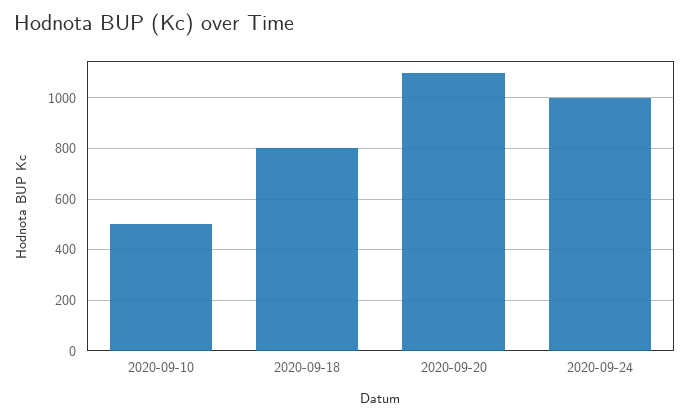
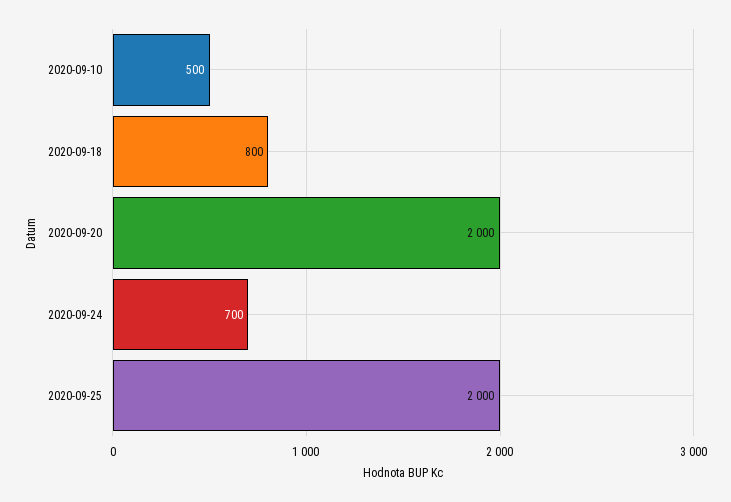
2020-09-20: 1100 -> 2000
2020-09-24: 1000 -> 700
2020-09-25: none -> 2000

